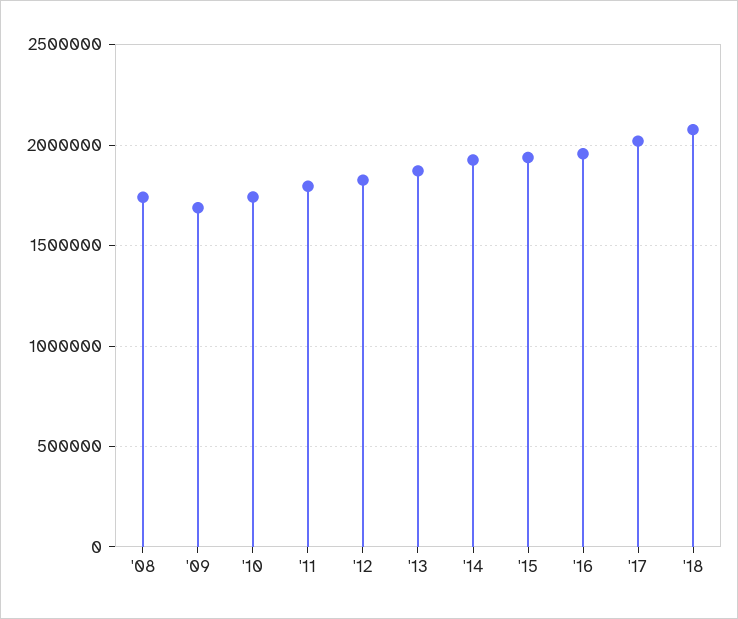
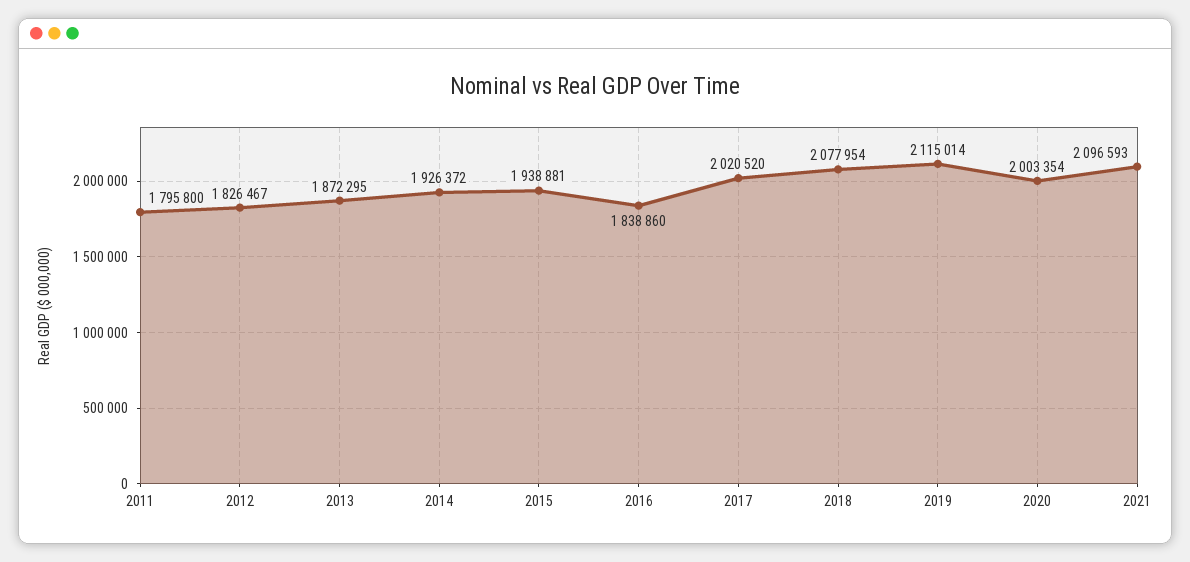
'08: 1750000 -> none
'09: 1700000 -> none
'10: 1750000 -> none
'16: 1950000 -> 1838860
2019: none -> 2115014
2020: none -> 2003354
2021: none -> 2096593

